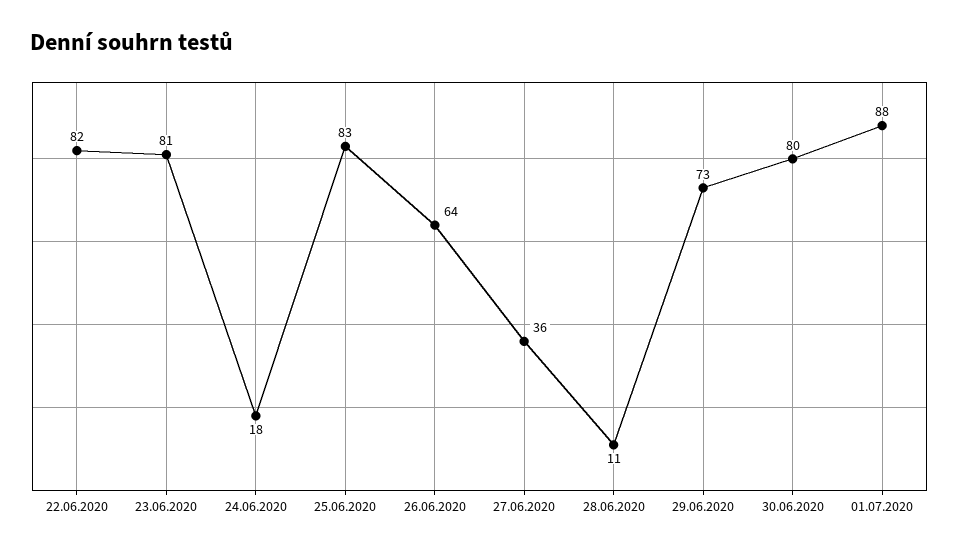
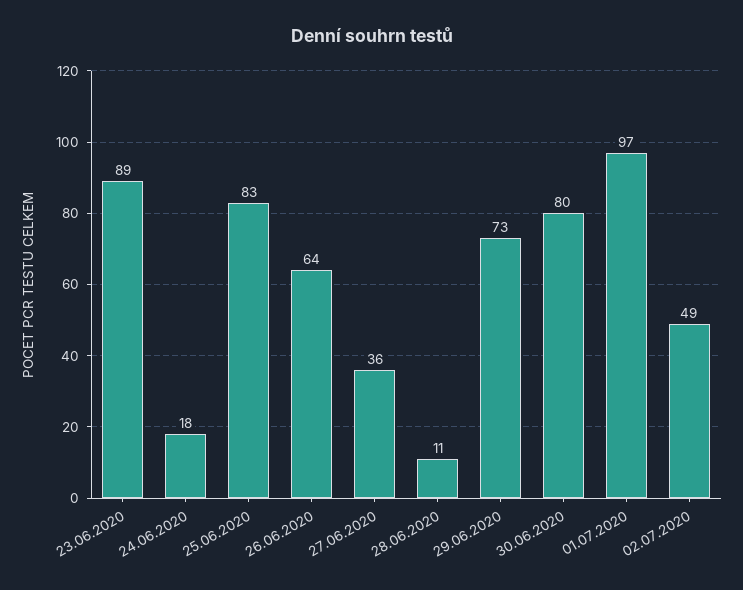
22.06.2020: 82 -> none
23.06.2020: 81 -> 89
01.07.2020: 88 -> 97
02.07.2020: none -> 49

